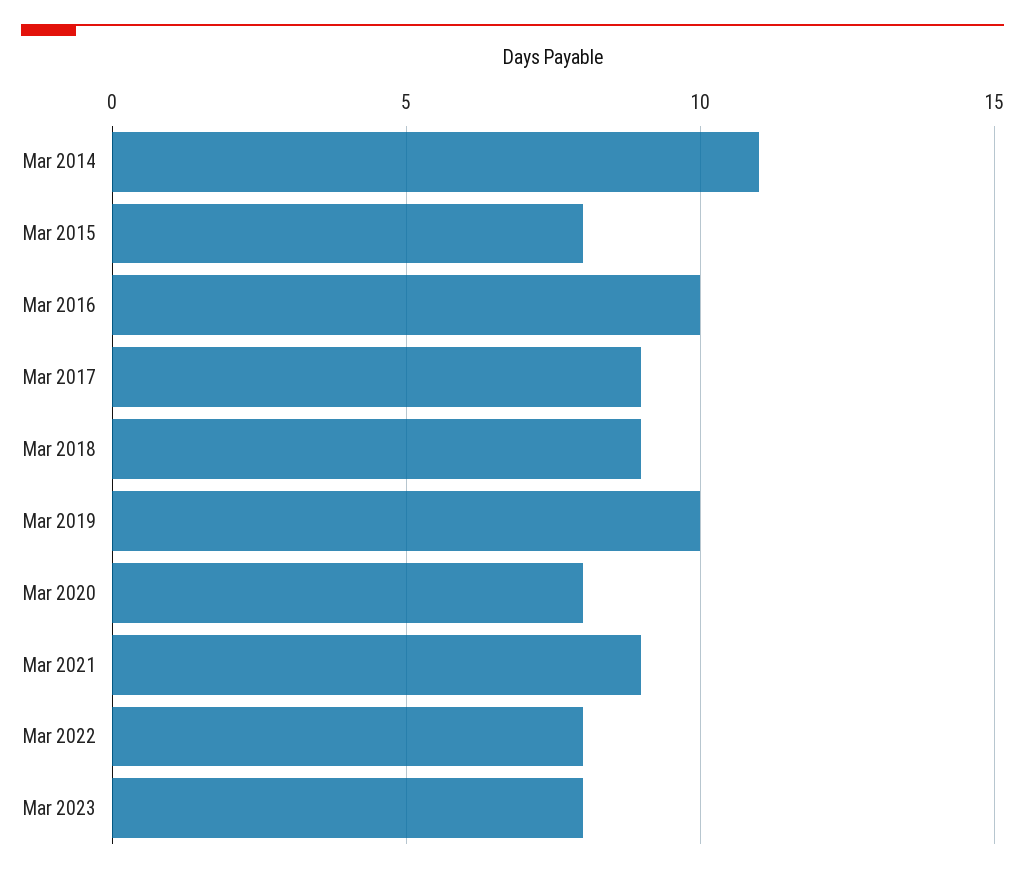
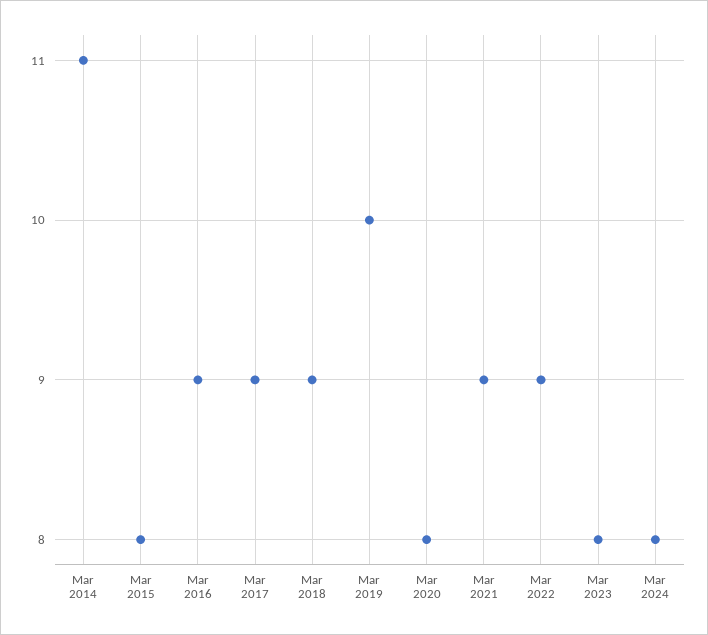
Mar 2016: 10 -> 9
Mar 2022: 8 -> 9
Mar 2024: none -> 8

